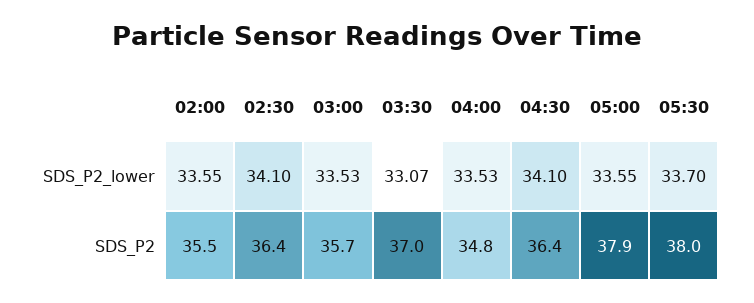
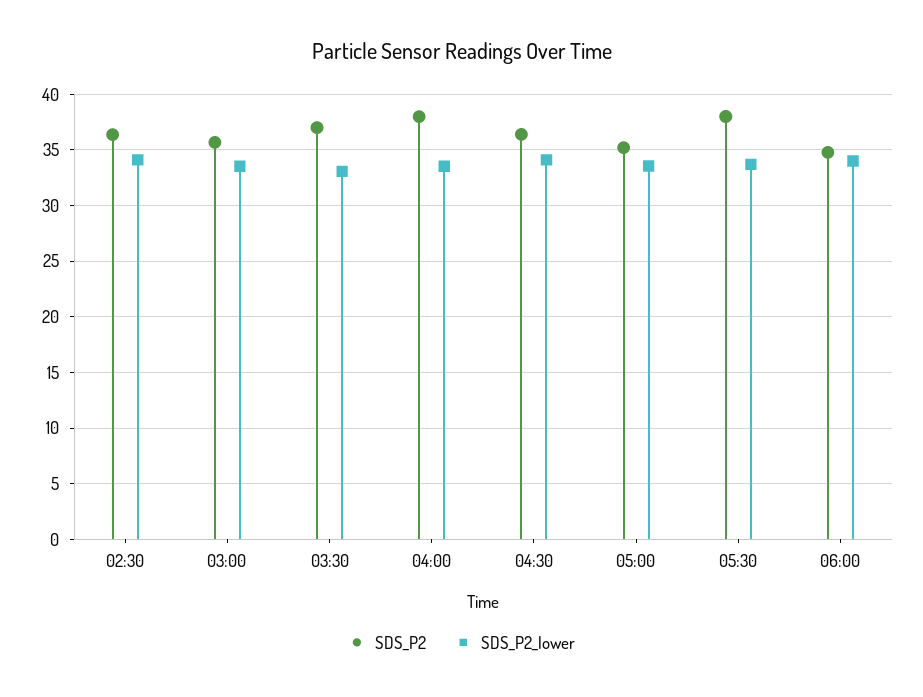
SDS_P2_lower, 02:00: 33.55 -> none
SDS_P2, 02:00: 35.5 -> none
SDS_P2, 04:00: 34.8 -> 38
SDS_P2, 05:00: 37.9 -> 35
SDS_P2, 06:00: none -> 35
SDS_P2_lower, 06:00: none -> 34

